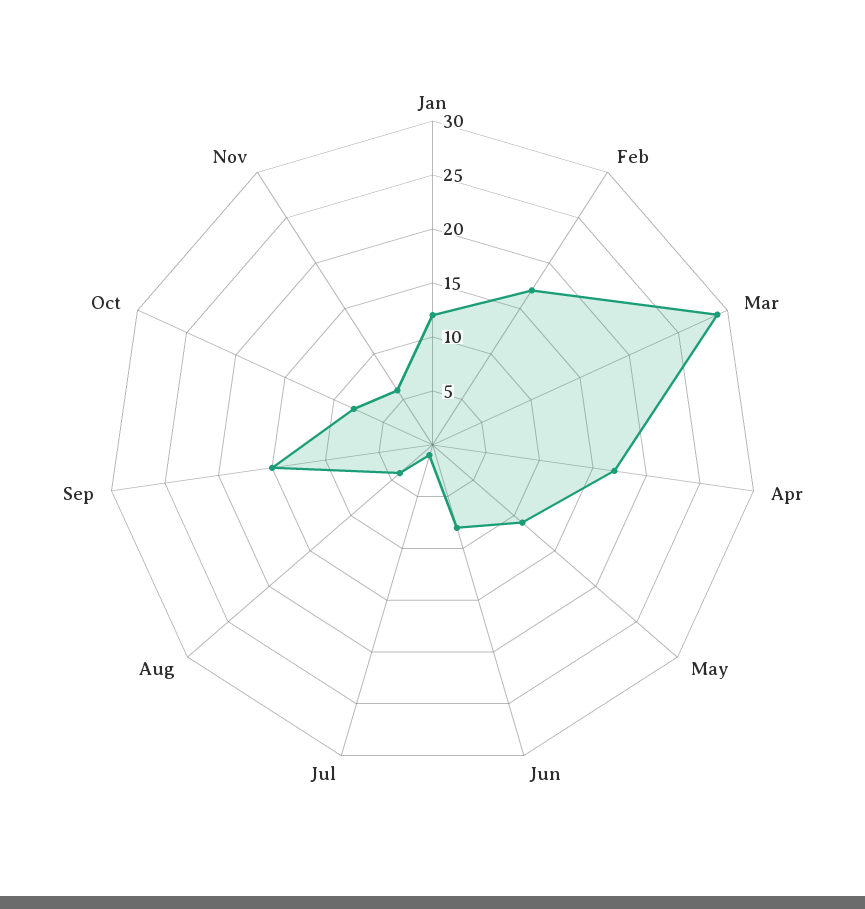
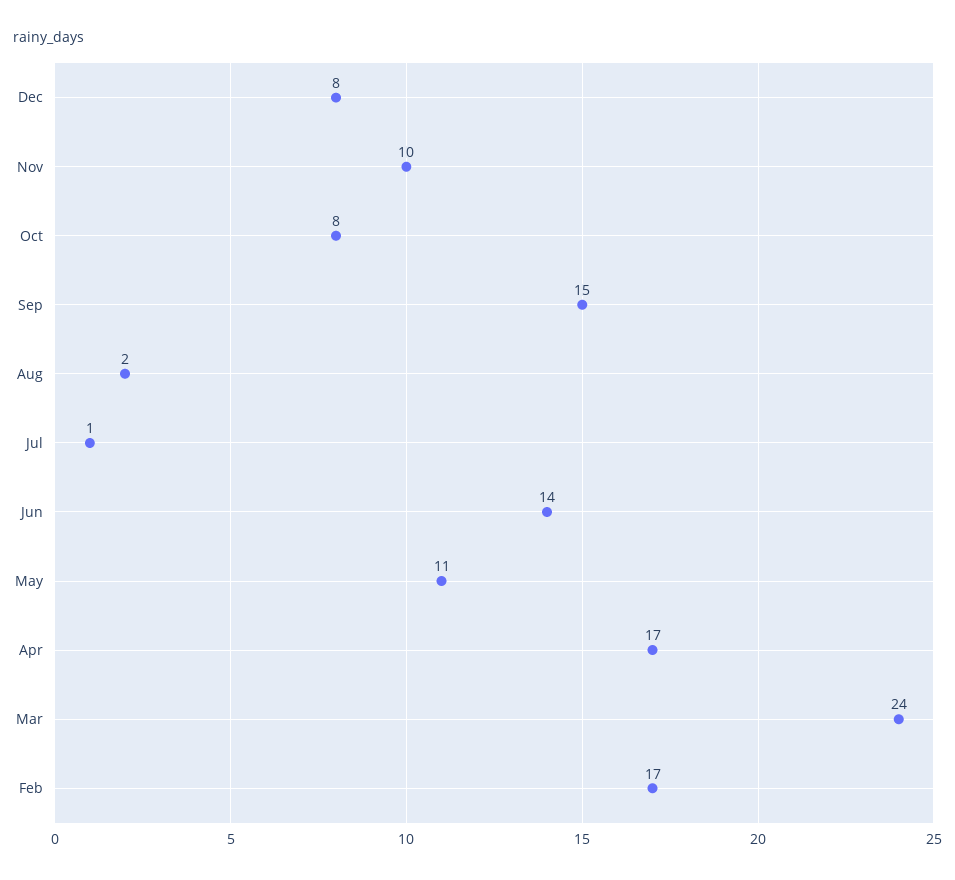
Jan: 12 -> none
Mar: 29 -> 24
Jun: 8 -> 14
Aug: 4 -> 2
Nov: 6 -> 10
Dec: none -> 8

